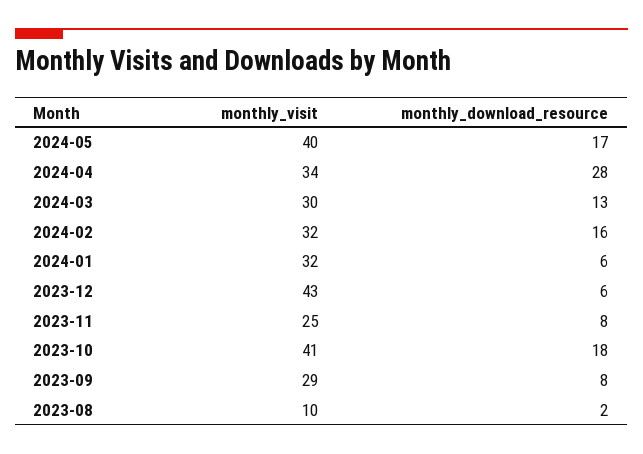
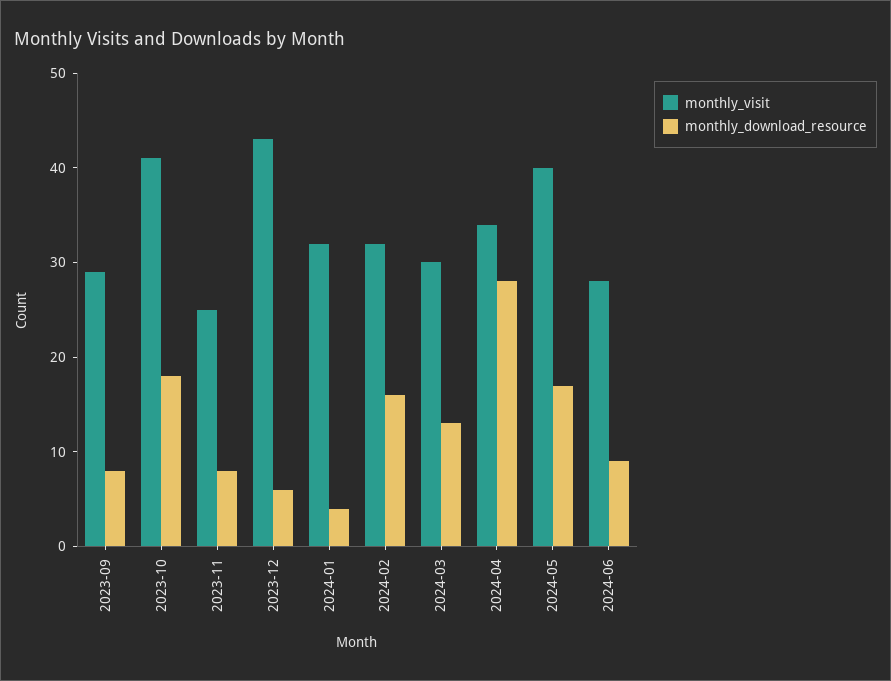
monthly_download_resource, 2024-01: 6 -> 4
monthly_visit, 2023-08: 10 -> none
monthly_download_resource, 2023-08: 2 -> none
monthly_visit, 2024-06: none -> 28
monthly_download_resource, 2024-06: none -> 9

